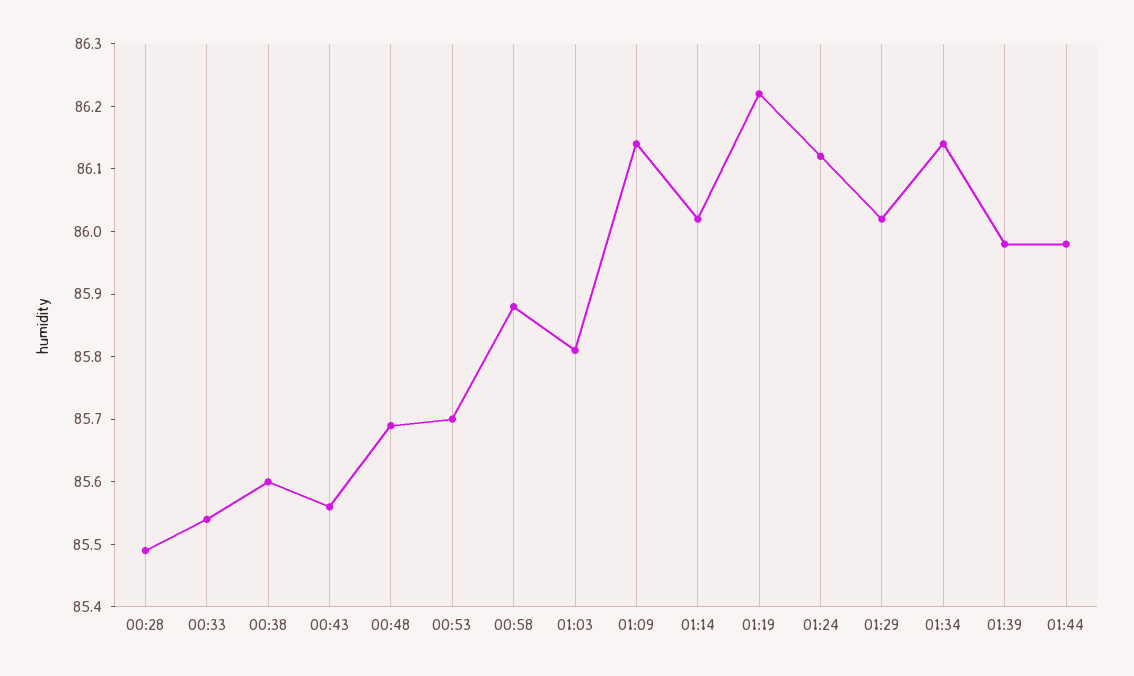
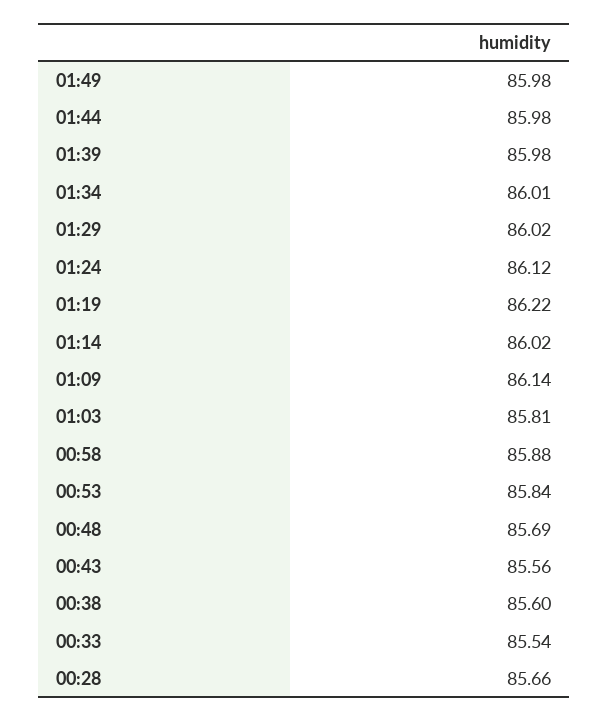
00:28: 85.5 -> 85.66
00:53: 85.7 -> 85.84
01:34: 86.15 -> 86.01
01:49: none -> 85.98

